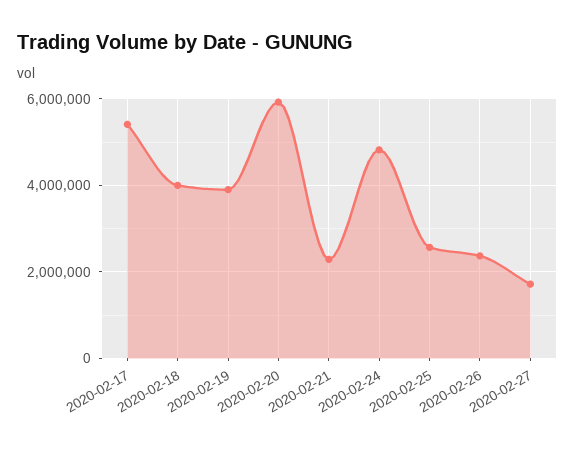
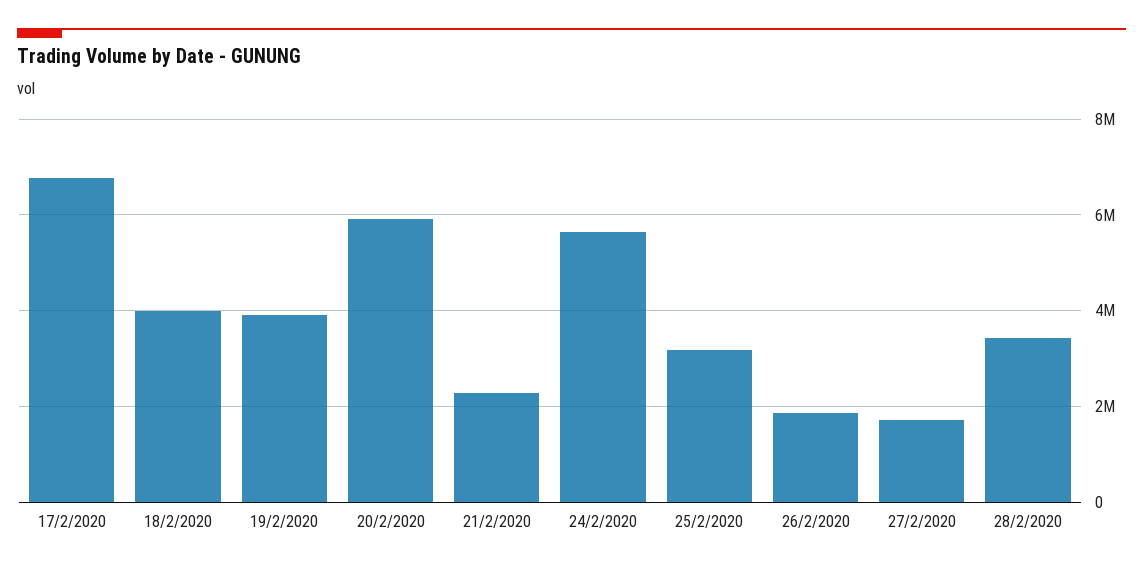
2020-02-17: 5400000 -> 6800000
2020-02-24: 4800000 -> 5600000
2020-02-25: 2600000 -> 3200000
2020-02-26: 2400000 -> 1800000
28/2/2020: none -> 3400000

